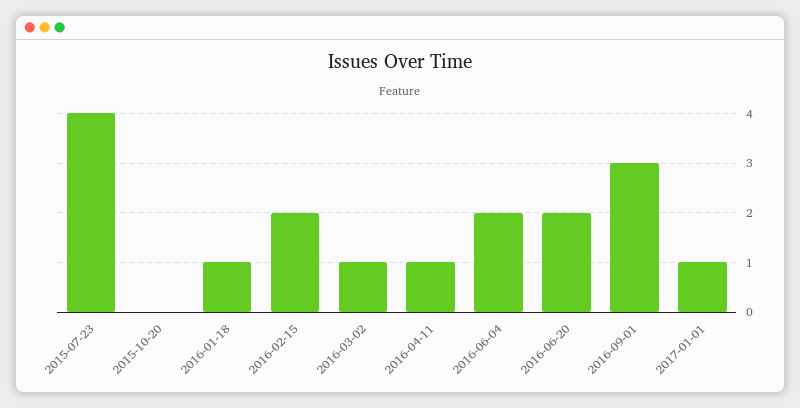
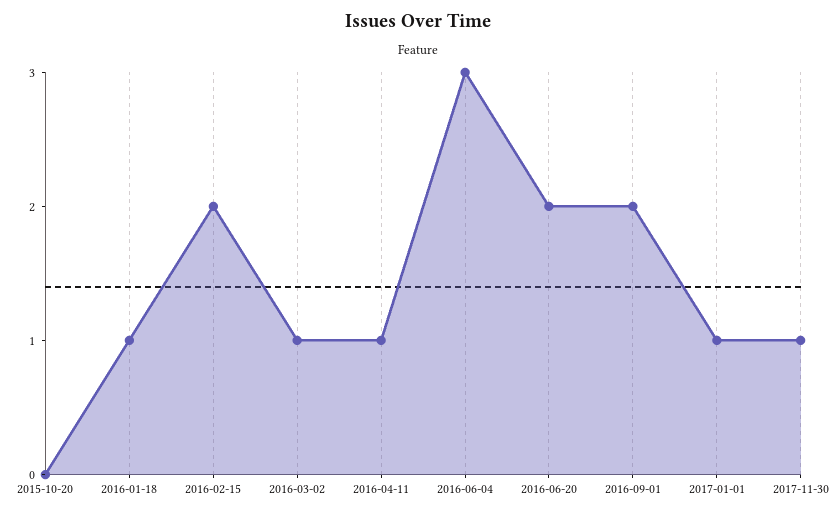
2015-07-23: 4 -> none
2016-06-04: 2 -> 3
2016-09-01: 3 -> 2
2017-11-30: none -> 1

